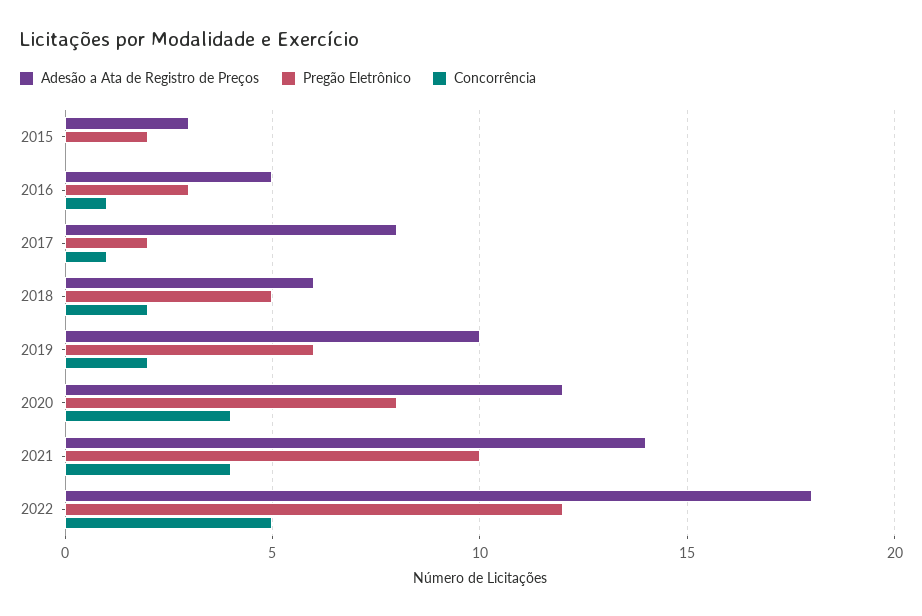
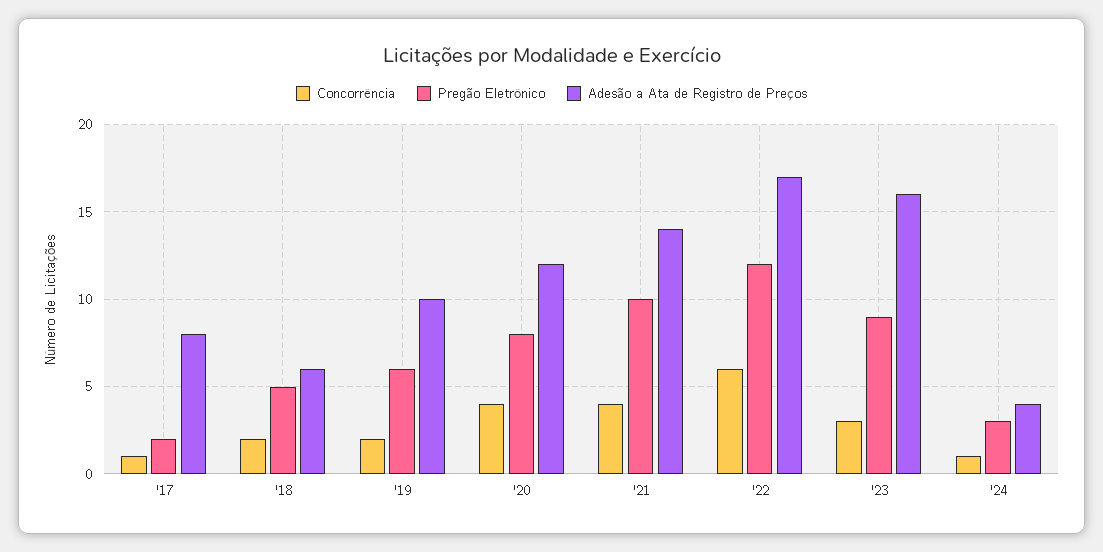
Adesão a Ata de Registro de Preços, 2015: 3 -> none
Pregão Eletrônico, 2015: 2 -> none
Concorrência, 2015: 0 -> none
Adesão a Ata de Registro de Preços, 2016: 5 -> none
Pregão Eletrônico, 2016: 3 -> none
Concorrência, 2016: 1 -> none
Adesão a Ata de Registro de Preços, 2022: 18 -> 17
Concorrência, 2022: 5 -> 6
Concorrência, '23: none -> 3
Pregão Eletrônico, '23: none -> 9
Adesão a Ata de Registro de Preços, '23: none -> 16
Concorrência, '24: none -> 1
Pregão Eletrônico, '24: none -> 3
Adesão a Ata de Registro de Preços, '24: none -> 4

